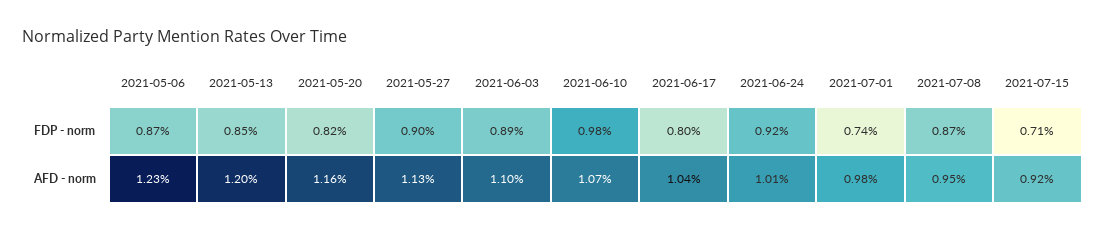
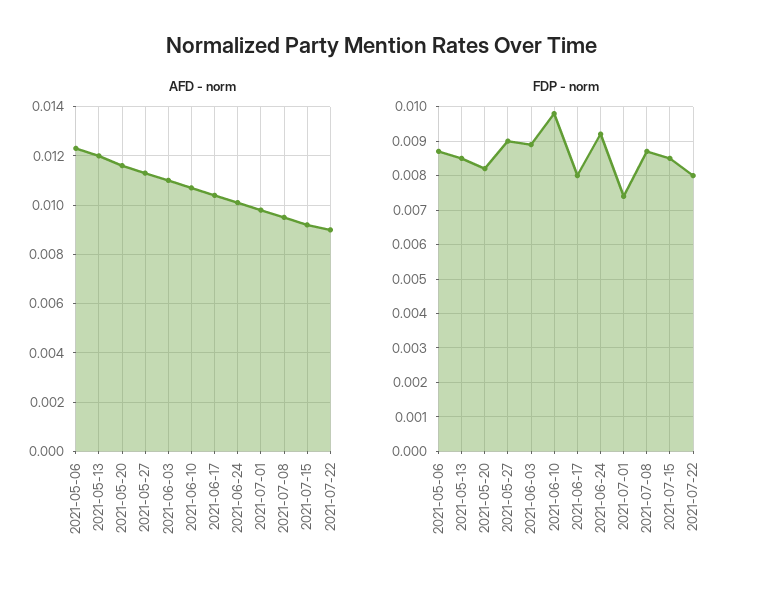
FDP - norm, 2021-07-15: 0.0071 -> 0.0085
AFD - norm, 2021-07-22: none -> 0.009
FDP - norm, 2021-07-22: none -> 0.008

